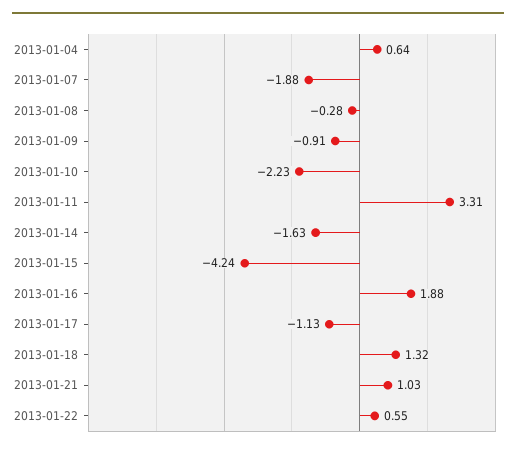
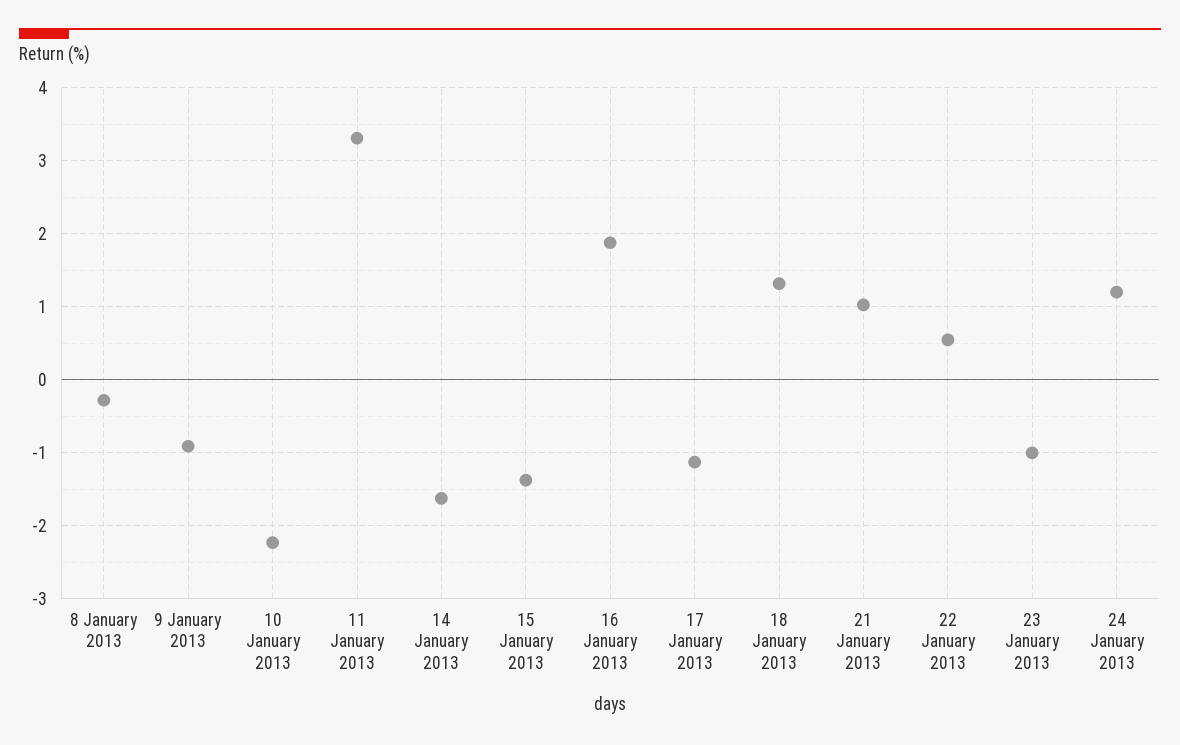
2013-01-04: 0.64 -> none
2013-01-07: -1.88 -> none
2013-01-15: -4.24 -> -1.4
23 January 2013: none -> -1
24 January 2013: none -> 1.2

